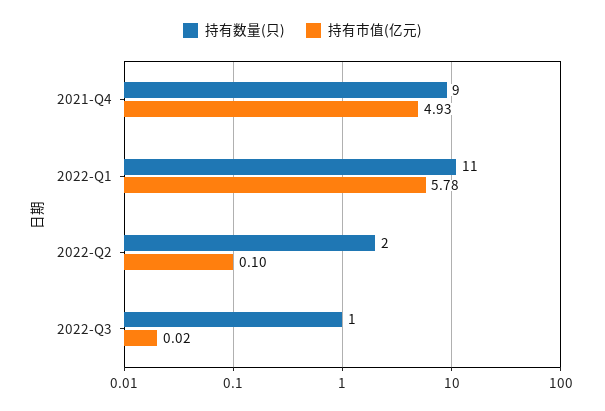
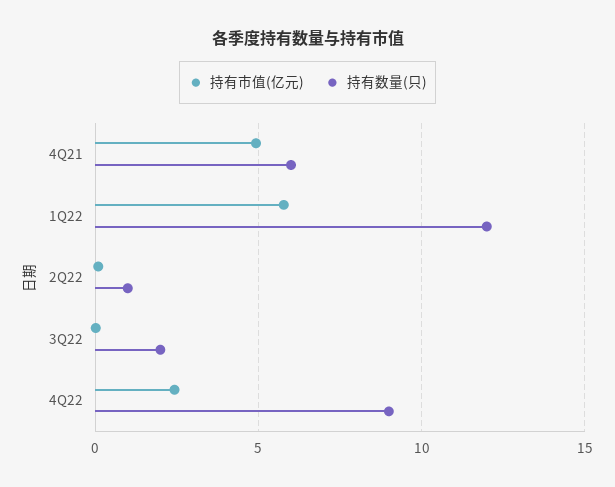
持有数量(只), 2021-Q4: 9 -> 6
持有数量(只), 2022-Q1: 11 -> 12
持有数量(只), 2022-Q2: 2 -> 1
持有数量(只), 2022-Q3: 1 -> 2
持有市值(亿元), 4Q22: none -> 2.5
持有数量(只), 4Q22: none -> 9

